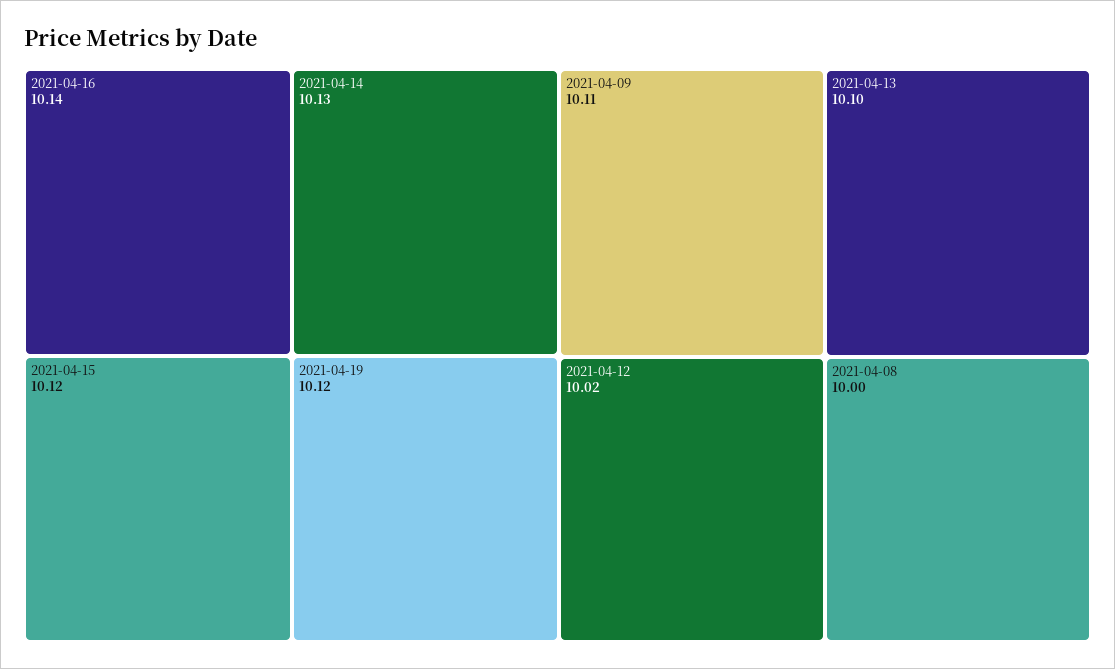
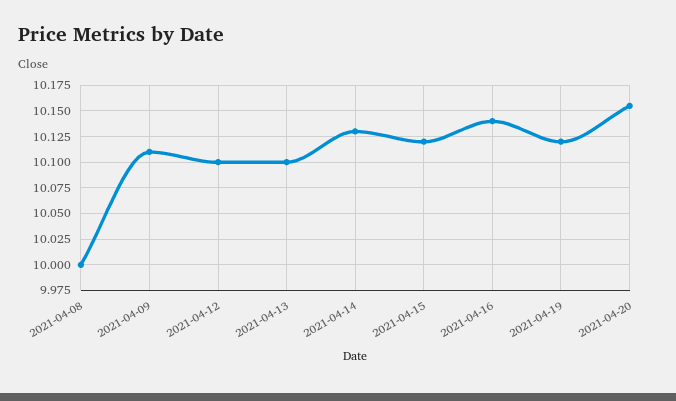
2021-04-12: 10.02 -> 10.1
2021-04-20: none -> 10.15

